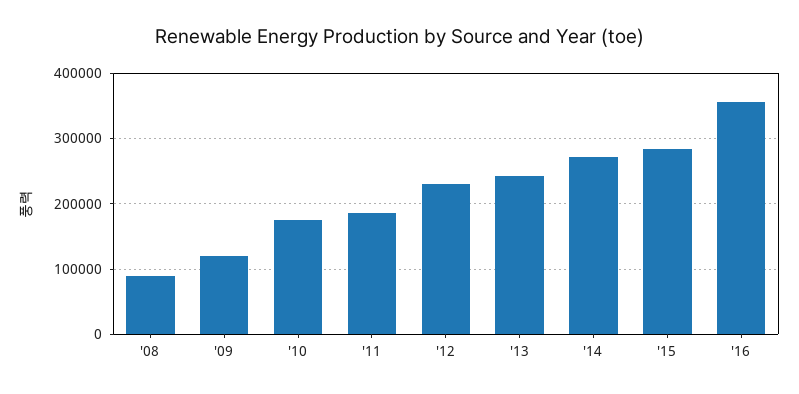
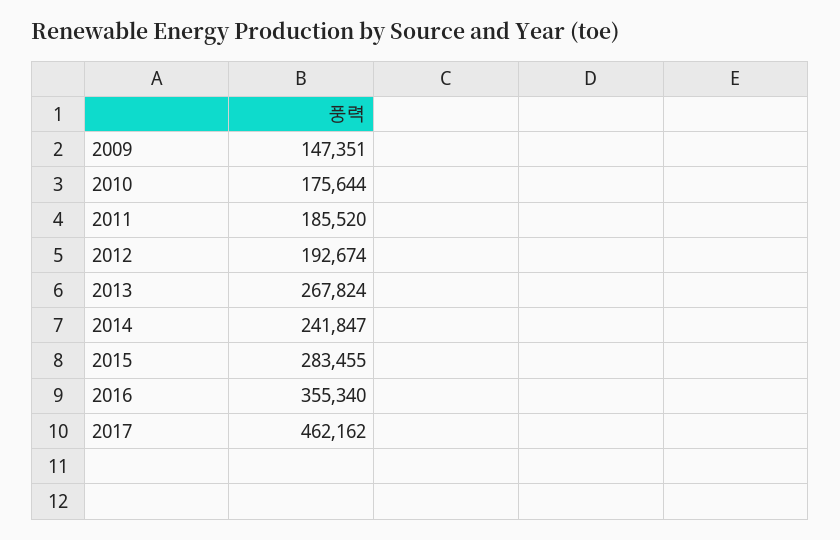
'08: 90000 -> none
'09: 120000 -> 147351
'12: 230000 -> 192674
'13: 240000 -> 267824
'14: 270000 -> 241847
2017: none -> 462162

